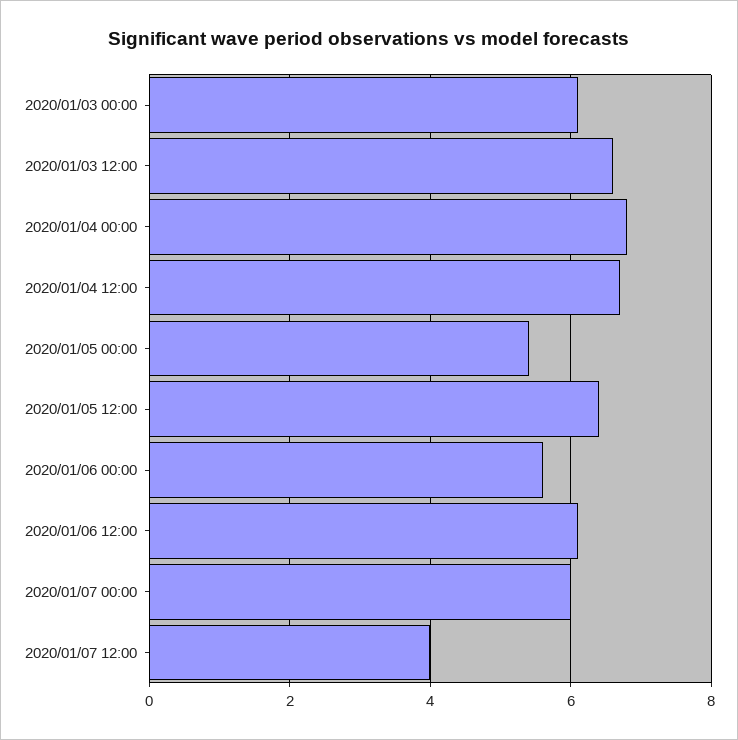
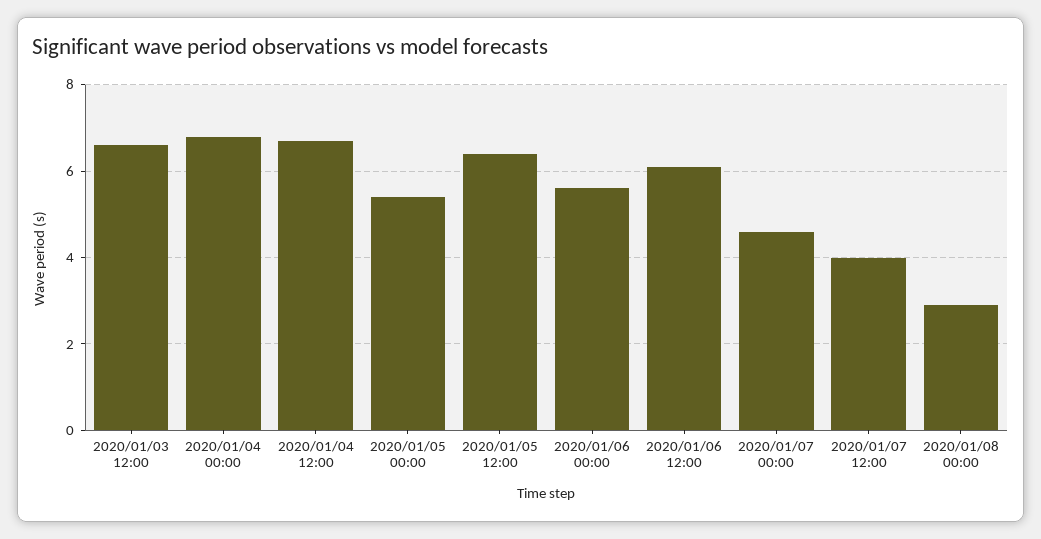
2020/01/03 00:00: 6 -> none
2020/01/07 00:00: 6 -> 4.5
2020/01/08 00:00: none -> 3

